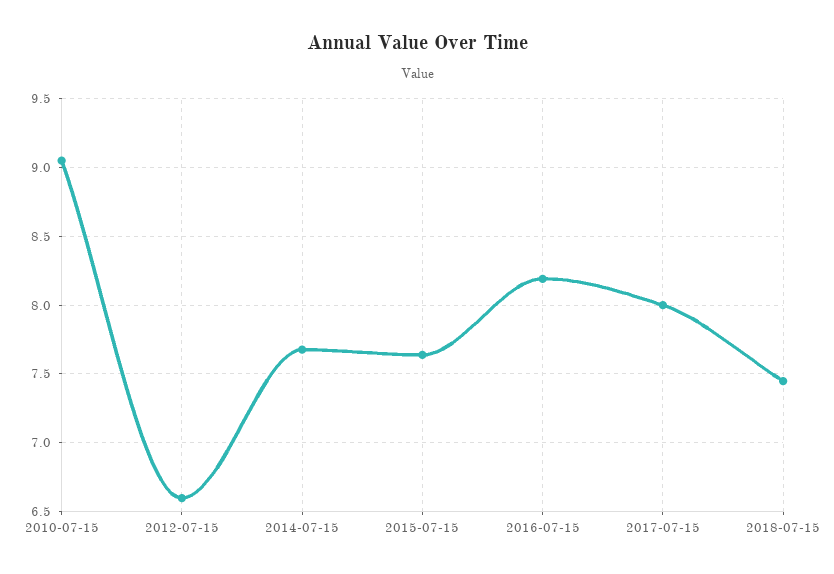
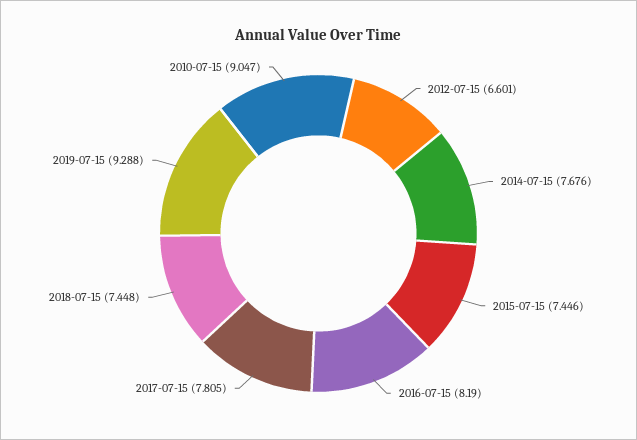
2015-07-15: 7.65 -> 7.446
2017-07-15: 8 -> 7.805
2019-07-15: none -> 9.288

